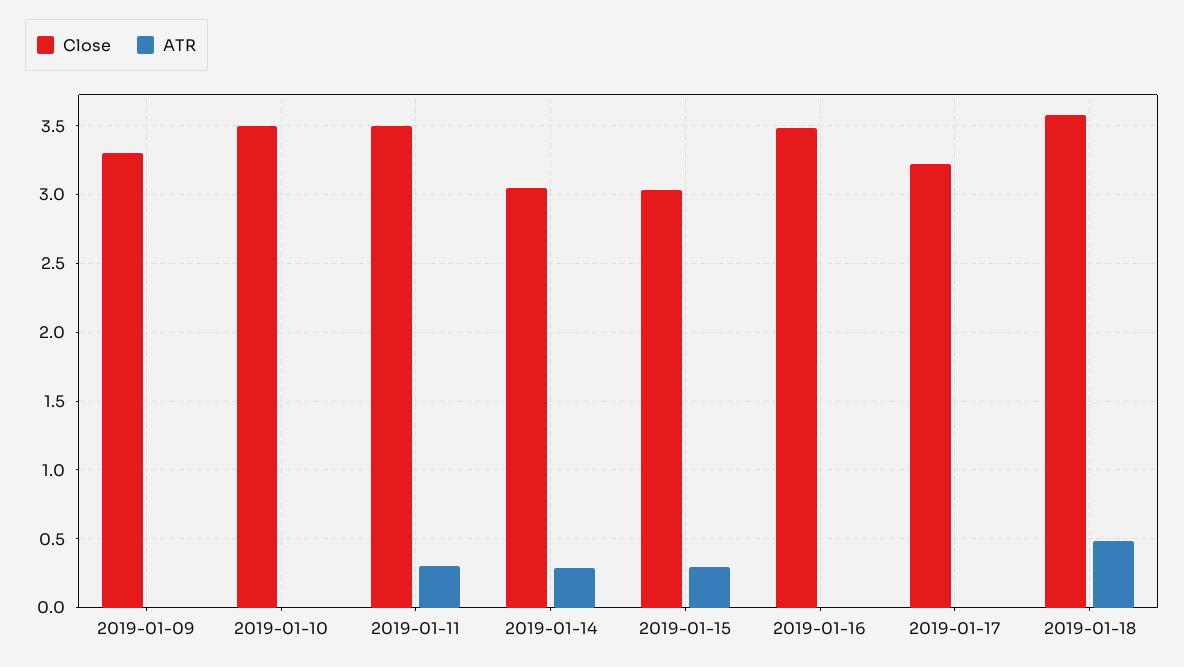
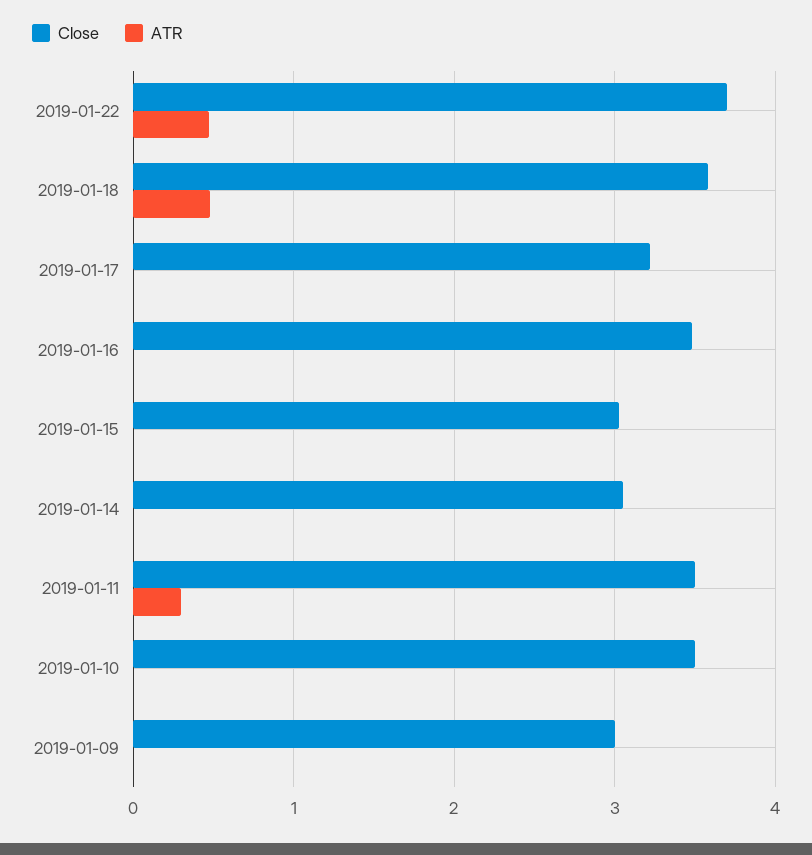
Close, 2019-01-09: 3.3 -> 3
ATR, 2019-01-14: 0.3 -> 0
ATR, 2019-01-15: 0.3 -> 0
Close, 2019-01-22: none -> 3.7
ATR, 2019-01-22: none -> 0.5

